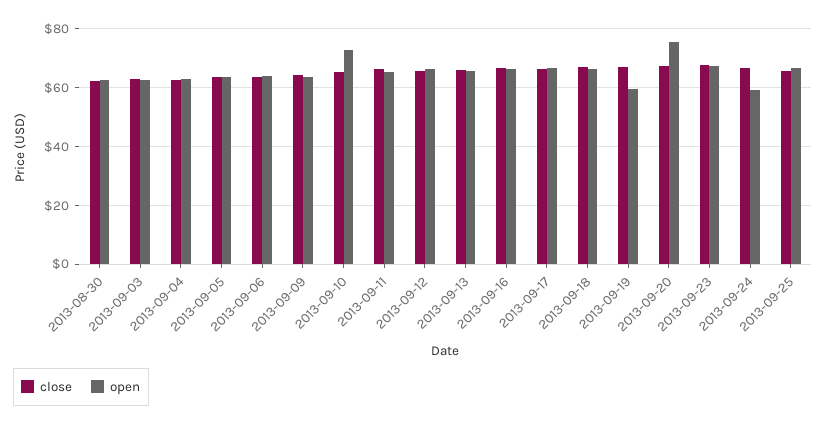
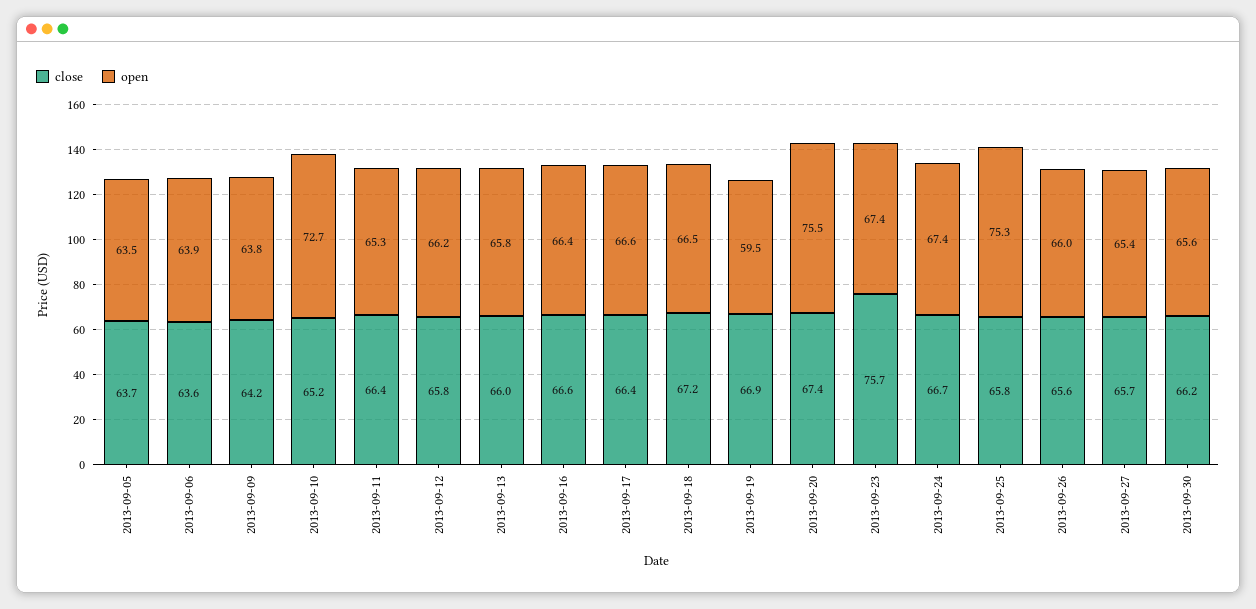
close, 2013-08-30: 62.5 -> none
open, 2013-08-30: 62.5 -> none
close, 2013-09-03: 62.5 -> none
open, 2013-09-03: 62.5 -> none
close, 2013-09-04: 62.5 -> none
open, 2013-09-04: 62.5 -> none
close, 2013-09-23: 67.5 -> 75.7
open, 2013-09-24: 60 -> 67.4
open, 2013-09-25: 67.5 -> 75.3
close, 2013-09-26: none -> 65.6
open, 2013-09-26: none -> 66
close, 2013-09-27: none -> 65.7
open, 2013-09-27: none -> 65.4
close, 2013-09-30: none -> 66.2
open, 2013-09-30: none -> 65.6

